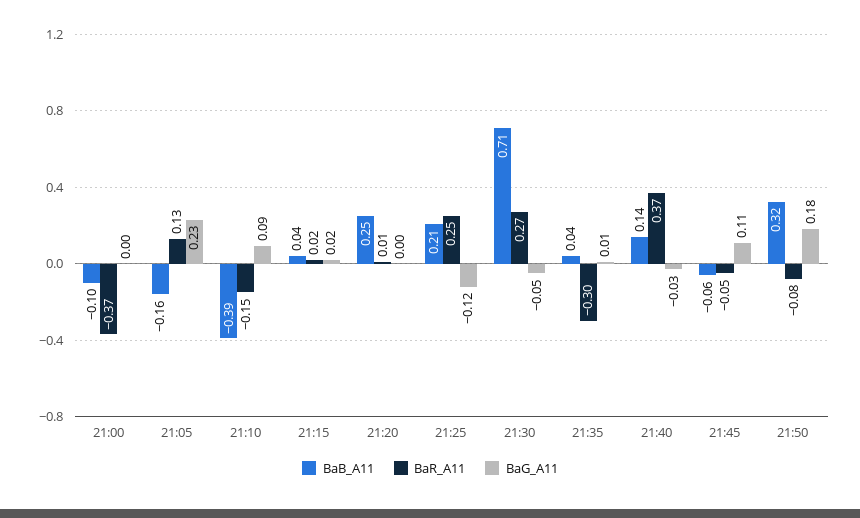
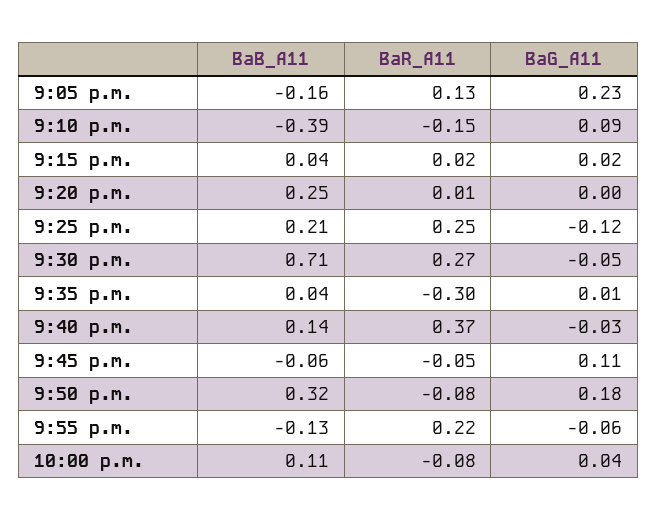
BaB_A11, 21:00: -0.1 -> none
BaR_A11, 21:00: -0.37 -> none
BaG_A11, 21:00: 0 -> none
BaB_A11, 9:55 p.m.: none -> -0.13
BaR_A11, 9:55 p.m.: none -> 0.22
BaG_A11, 9:55 p.m.: none -> -0.06
BaB_A11, 10:00 p.m.: none -> 0.11
BaR_A11, 10:00 p.m.: none -> -0.08
BaG_A11, 10:00 p.m.: none -> 0.04

